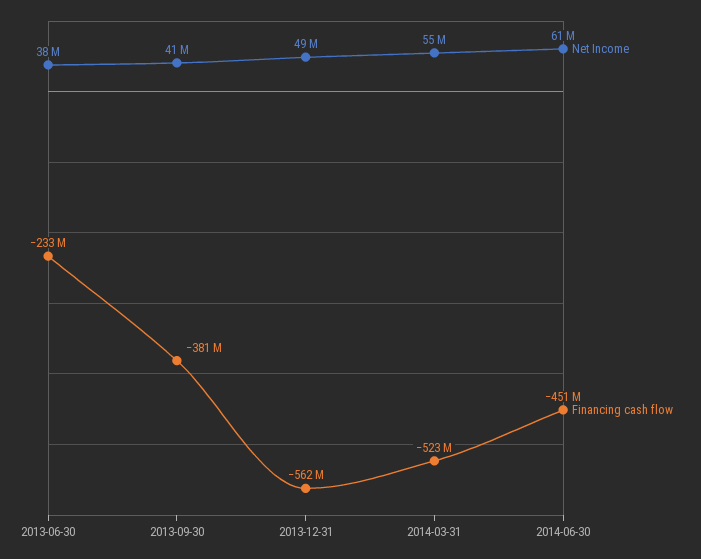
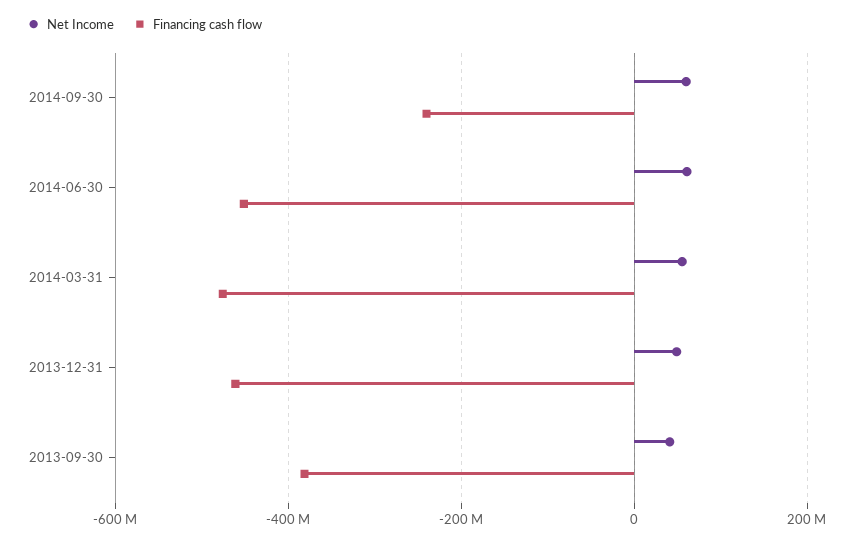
Net Income, 2013-06-30: 38000000 -> none
Financing cash flow, 2013-06-30: -233000000 -> none
Financing cash flow, 2013-12-31: -562000000 -> -460000000
Financing cash flow, 2014-03-31: -523000000 -> -480000000
Net Income, 2014-09-30: none -> 60000000
Financing cash flow, 2014-09-30: none -> -240000000

